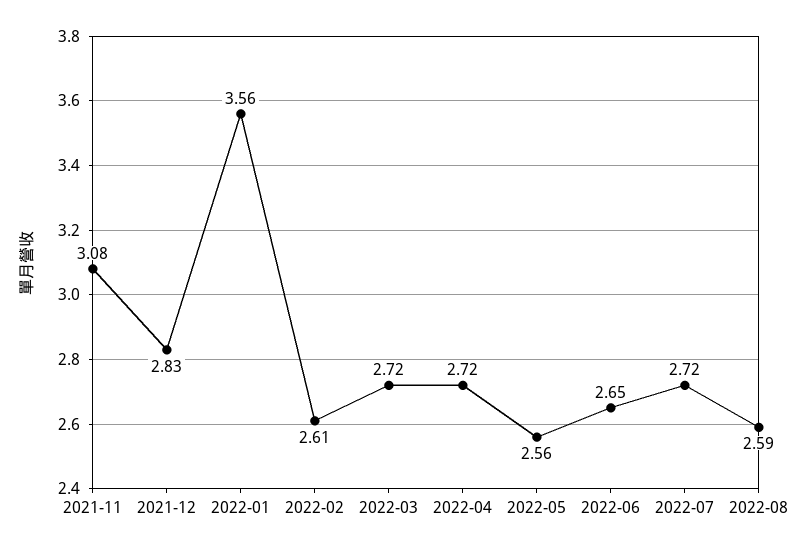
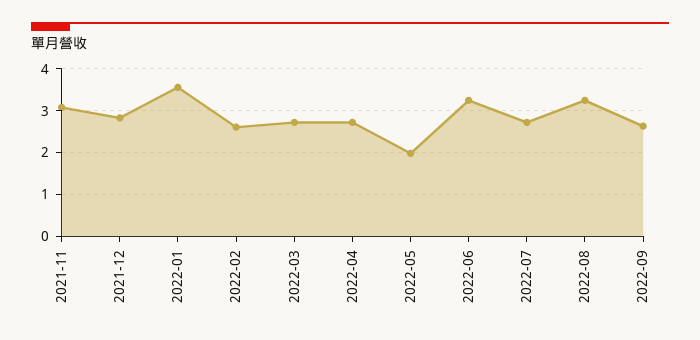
2022-05: 2.56 -> 2
2022-06: 2.65 -> 3.2
2022-08: 2.59 -> 3.2
2022-09: none -> 2.6

